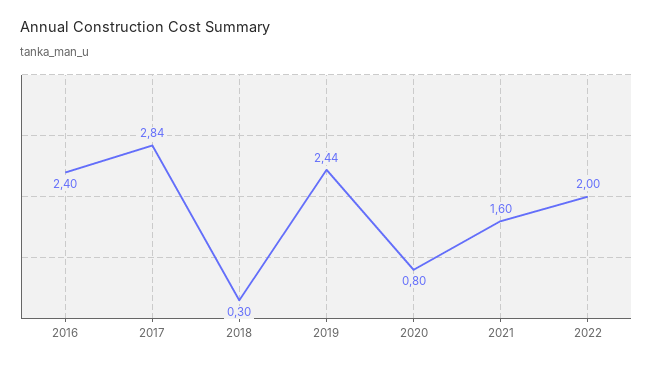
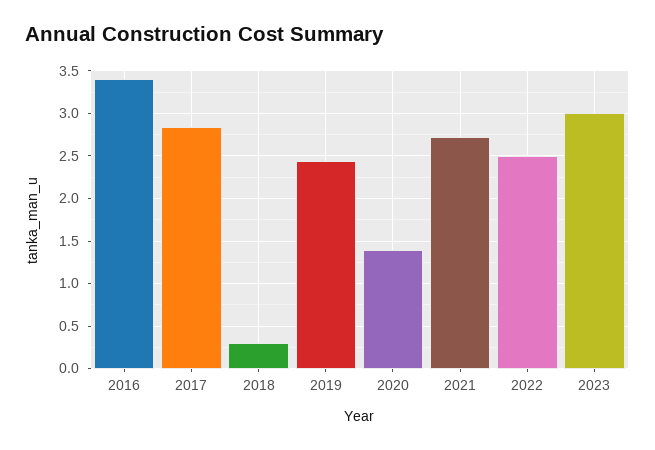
2016: 2.4 -> 3.4
2020: 0.8 -> 1.4
2021: 1.6 -> 2.7
2022: 2 -> 2.5
2023: none -> 3

